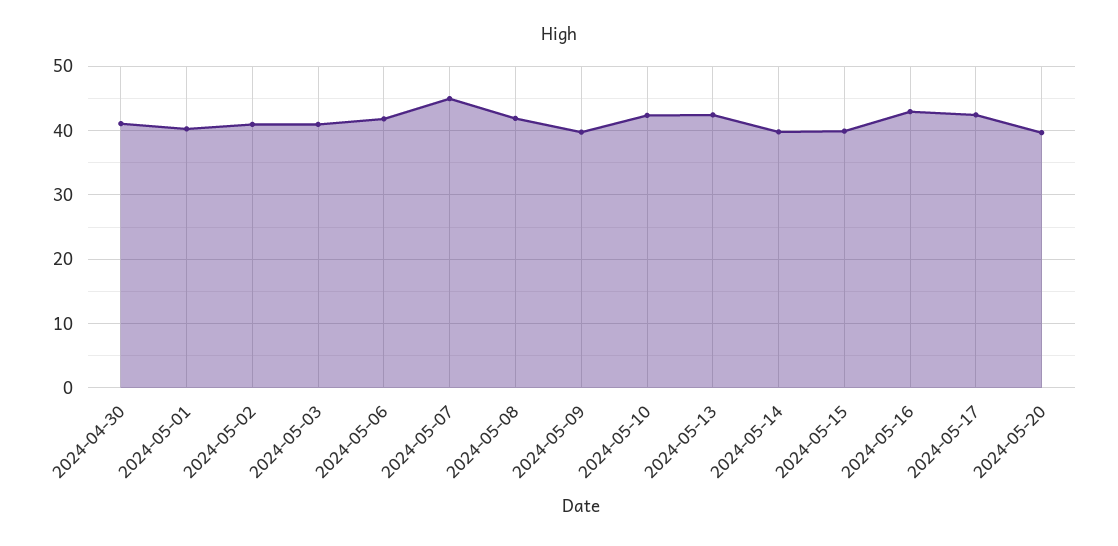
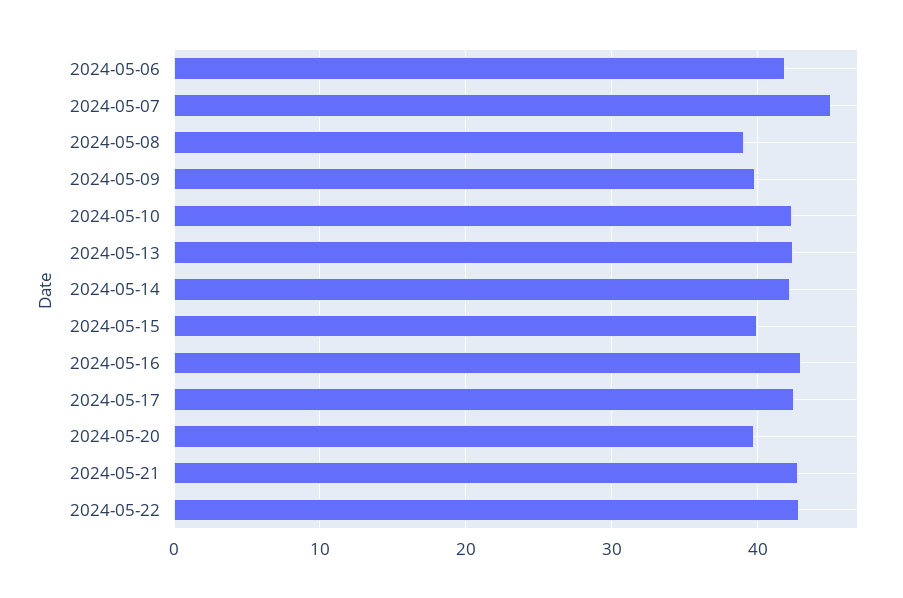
2024-04-30: 41 -> none
2024-05-01: 40 -> none
2024-05-02: 41 -> none
2024-05-03: 41 -> none
2024-05-08: 42 -> 39
2024-05-14: 40 -> 42
2024-05-21: none -> 43
2024-05-22: none -> 43

